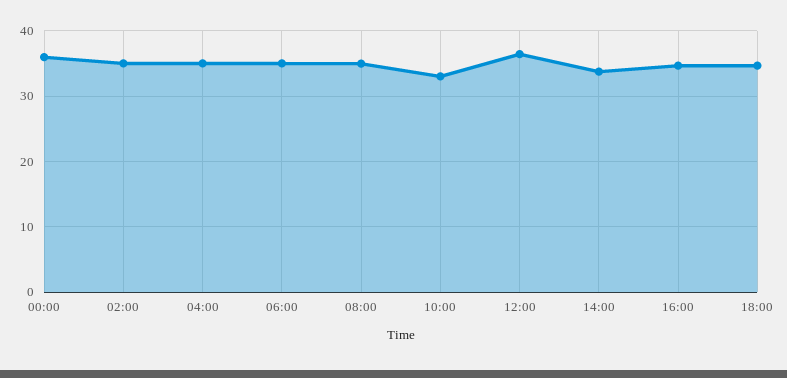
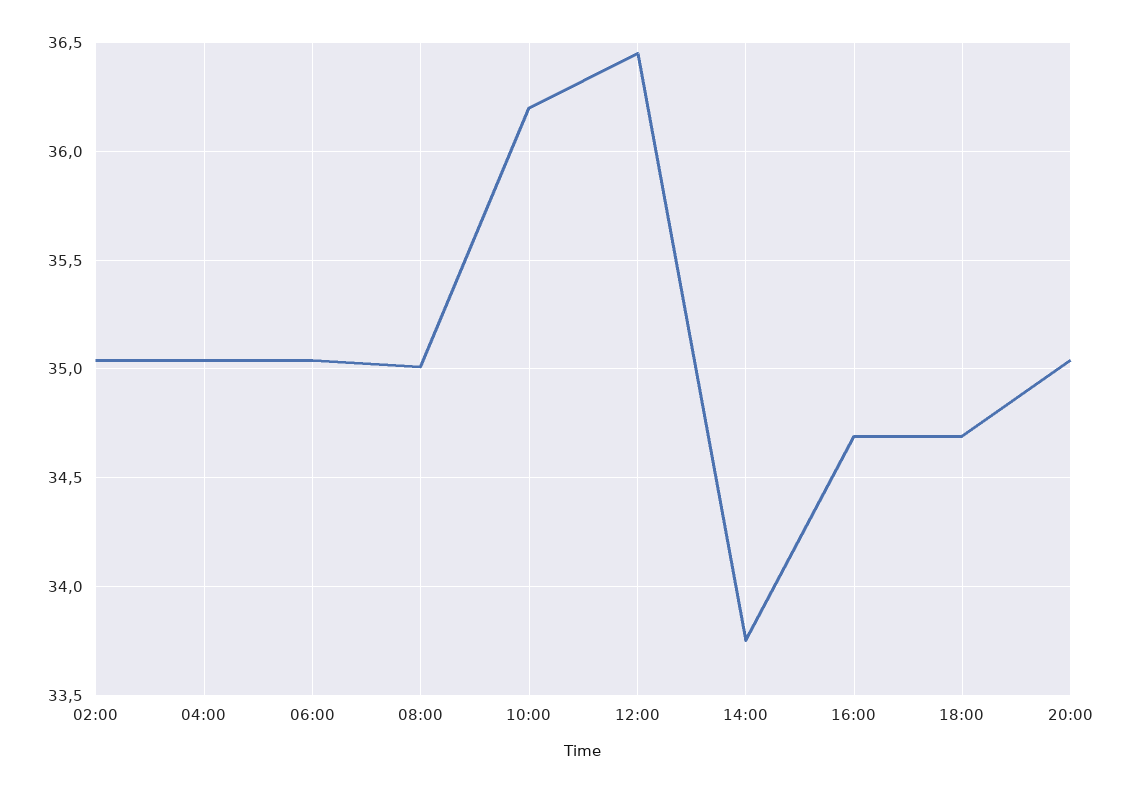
00:00: 36 -> none
10:00: 33 -> 36.2
20:00: none -> 35.05

